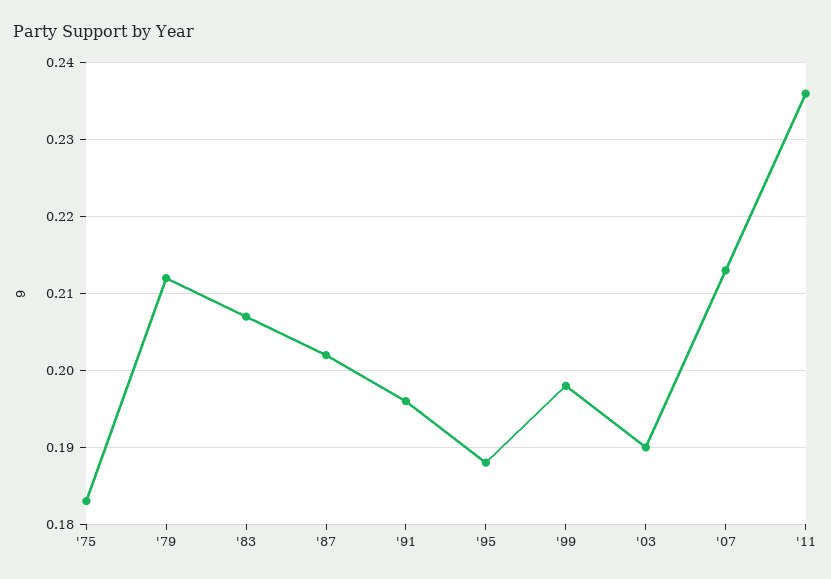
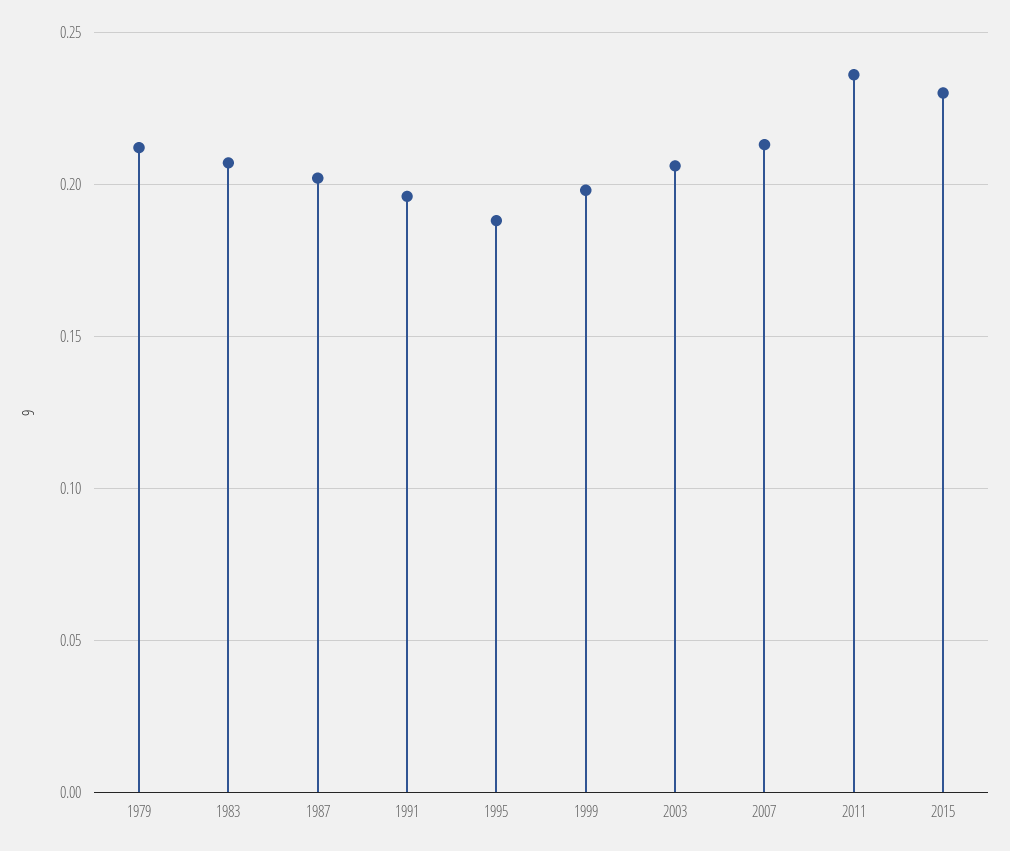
'75: 0.183 -> none
'03: 0.19 -> 0.205
2015: none -> 0.23

